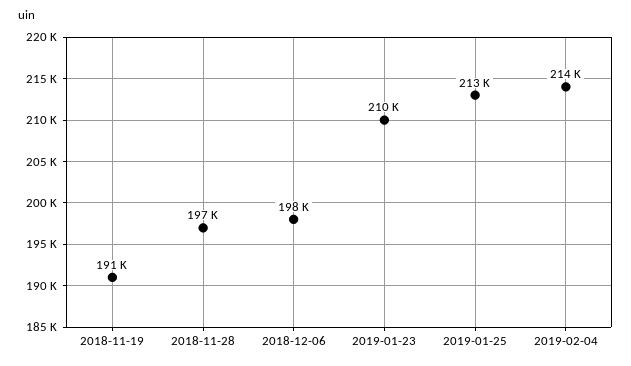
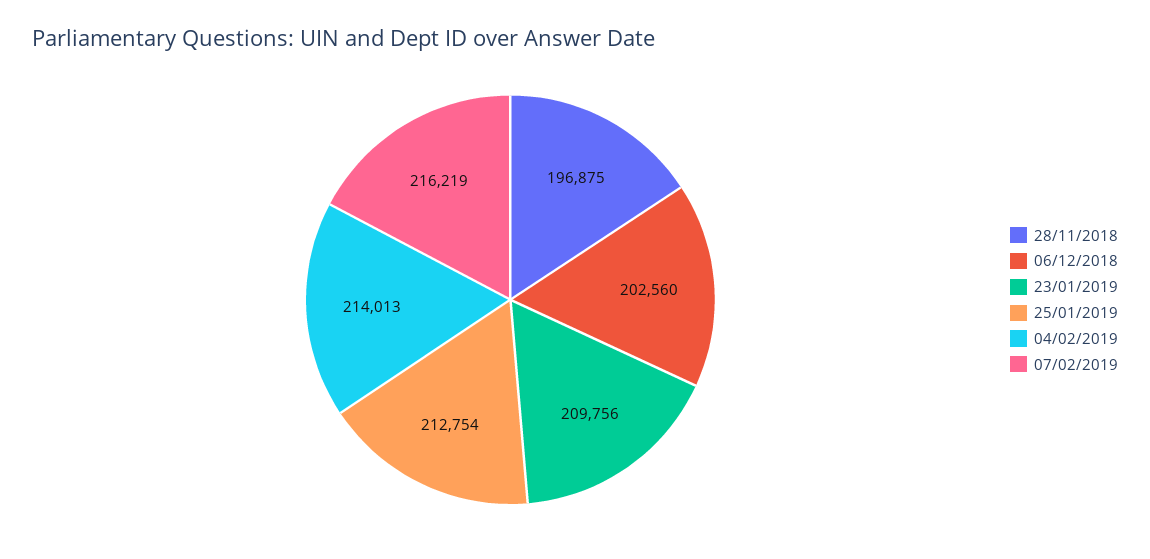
2018-11-19: 191000 -> none
2018-12-06: 198000 -> 202560
07/02/2019: none -> 216219

